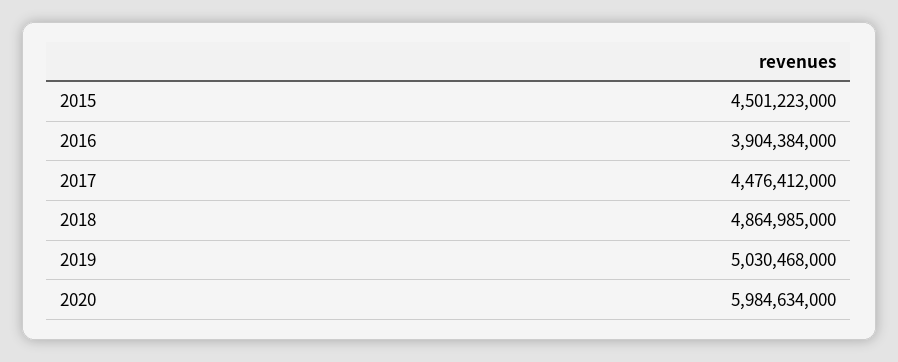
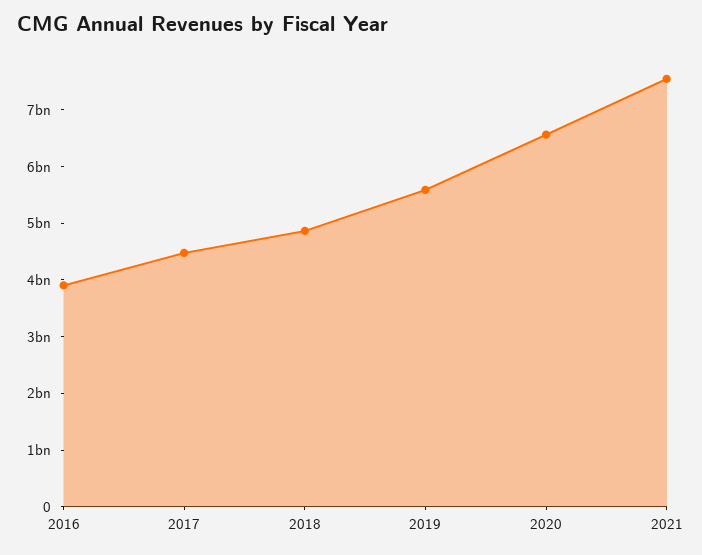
2015: 4501223000 -> none
2019: 5030468000 -> 5600000000
2020: 5984634000 -> 6600000000
2021: none -> 7600000000

